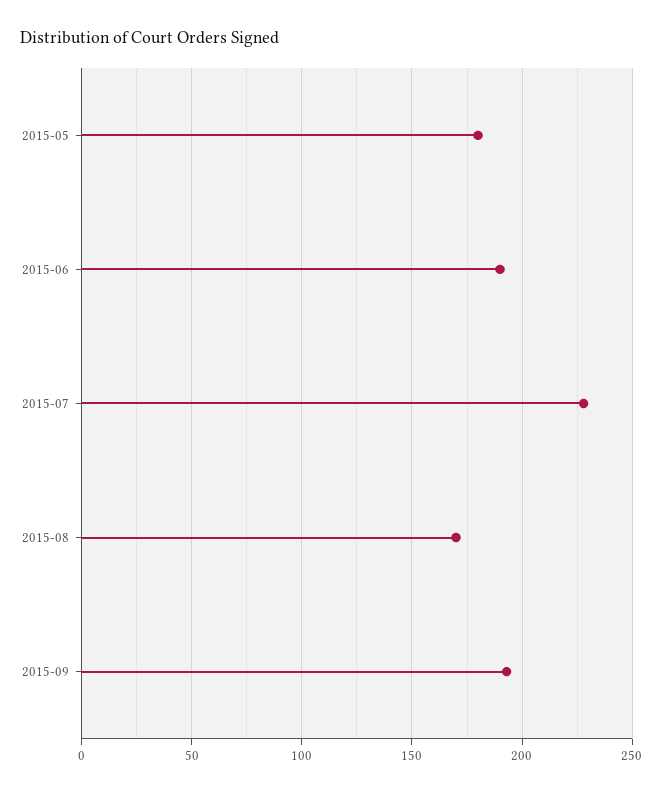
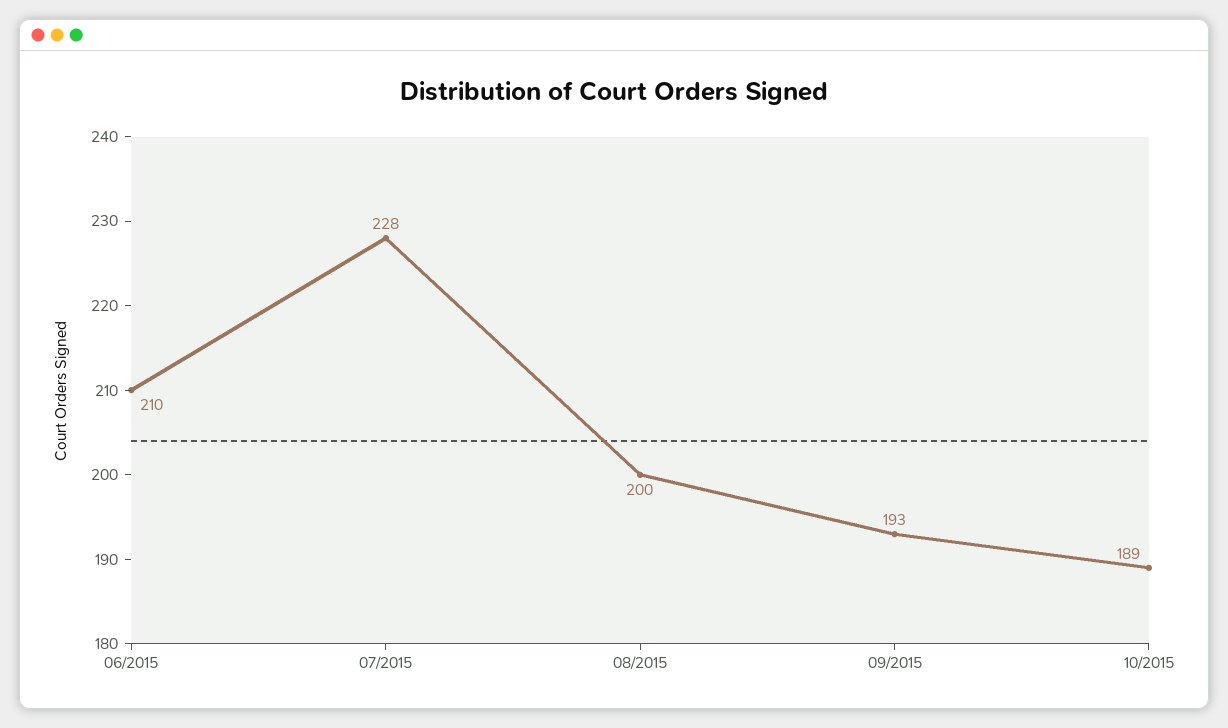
2015-05: 180 -> none
2015-06: 190 -> 210
2015-08: 170 -> 200
10/2015: none -> 189

